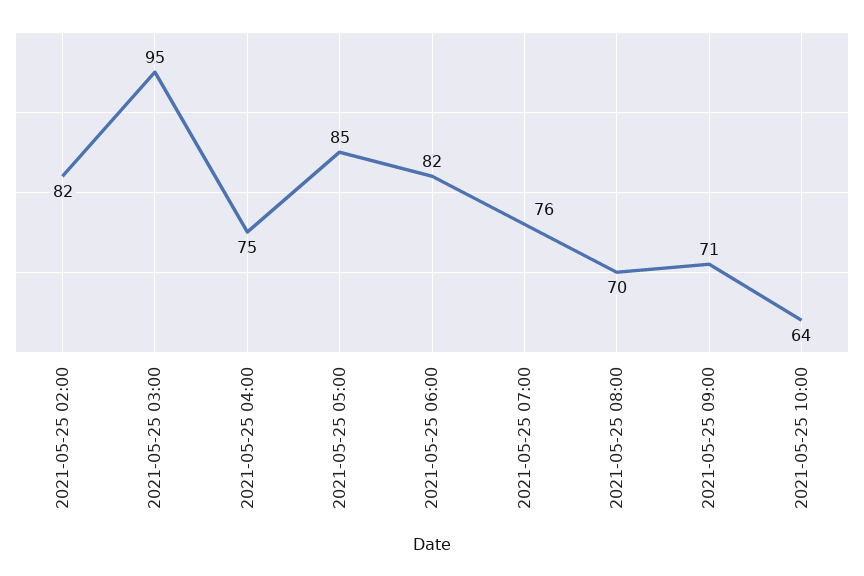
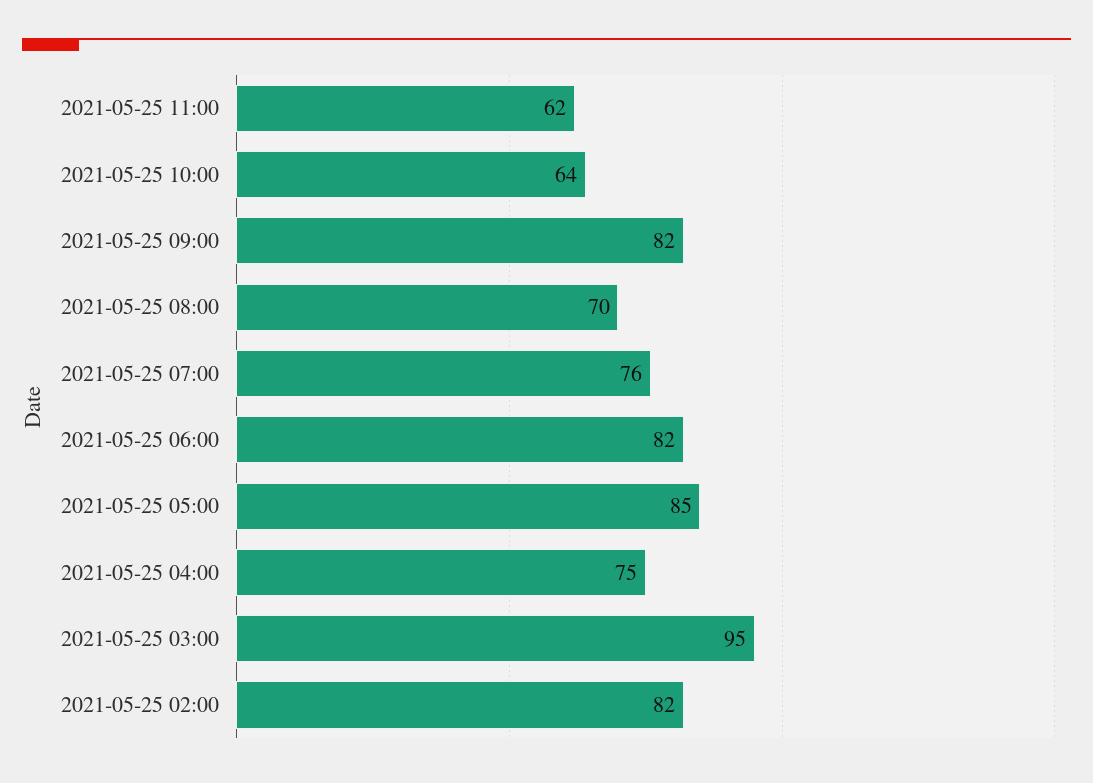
2021-05-25 09:00: 71 -> 82
2021-05-25 11:00: none -> 62

